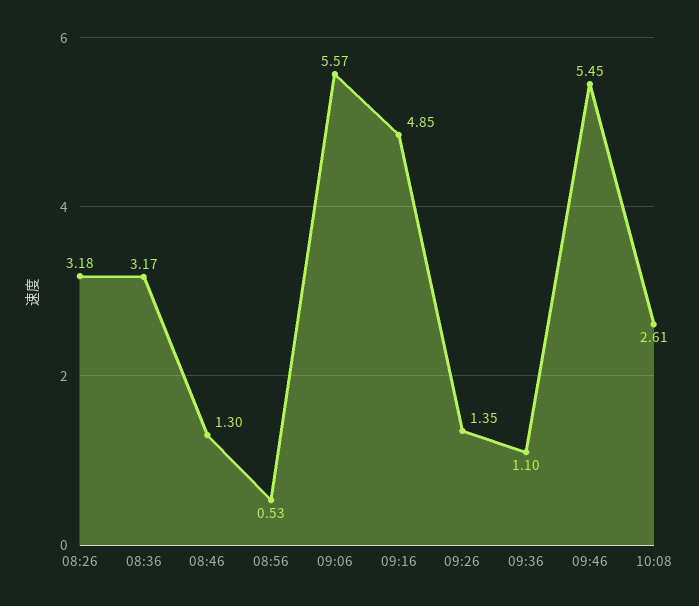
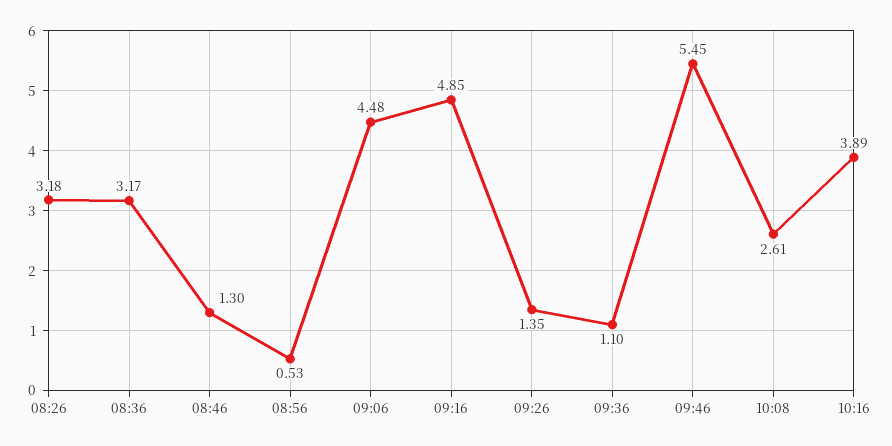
09:06: 5.57 -> 4.48
10:16: none -> 3.89

